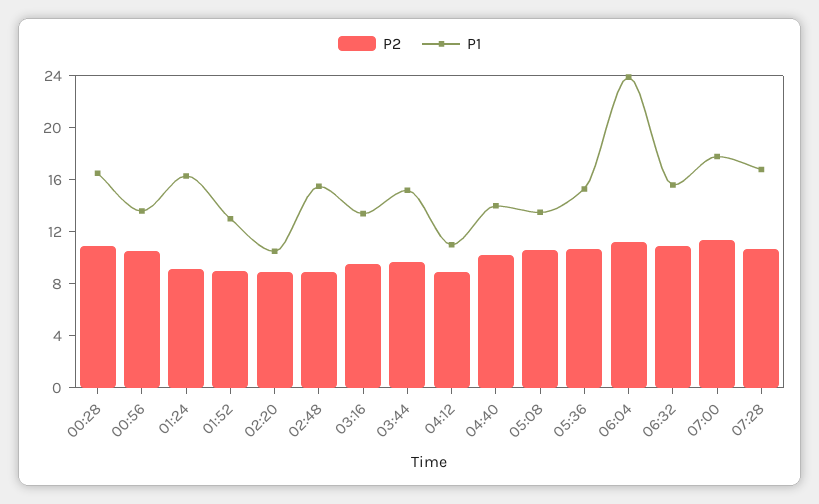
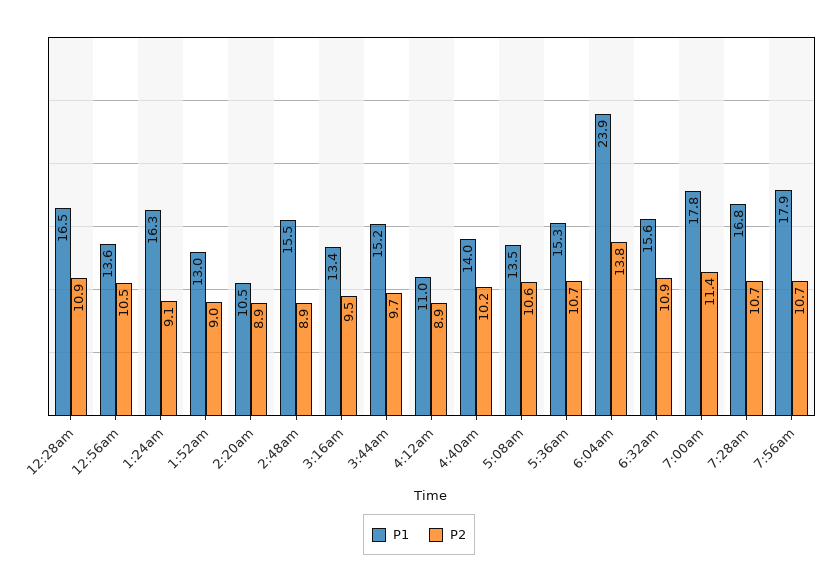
P2, 06:04: 11 -> 13.8
P1, 7:56am: none -> 17.9
P2, 7:56am: none -> 10.7

